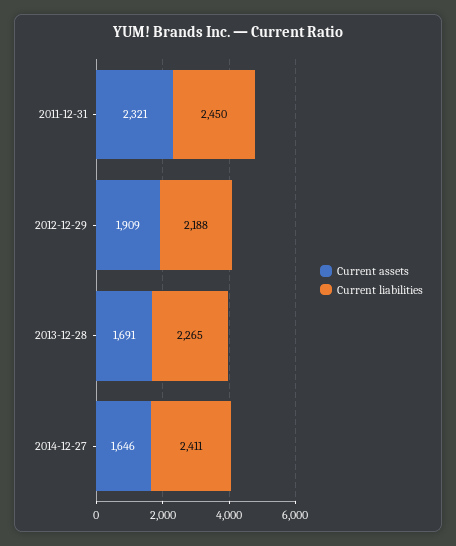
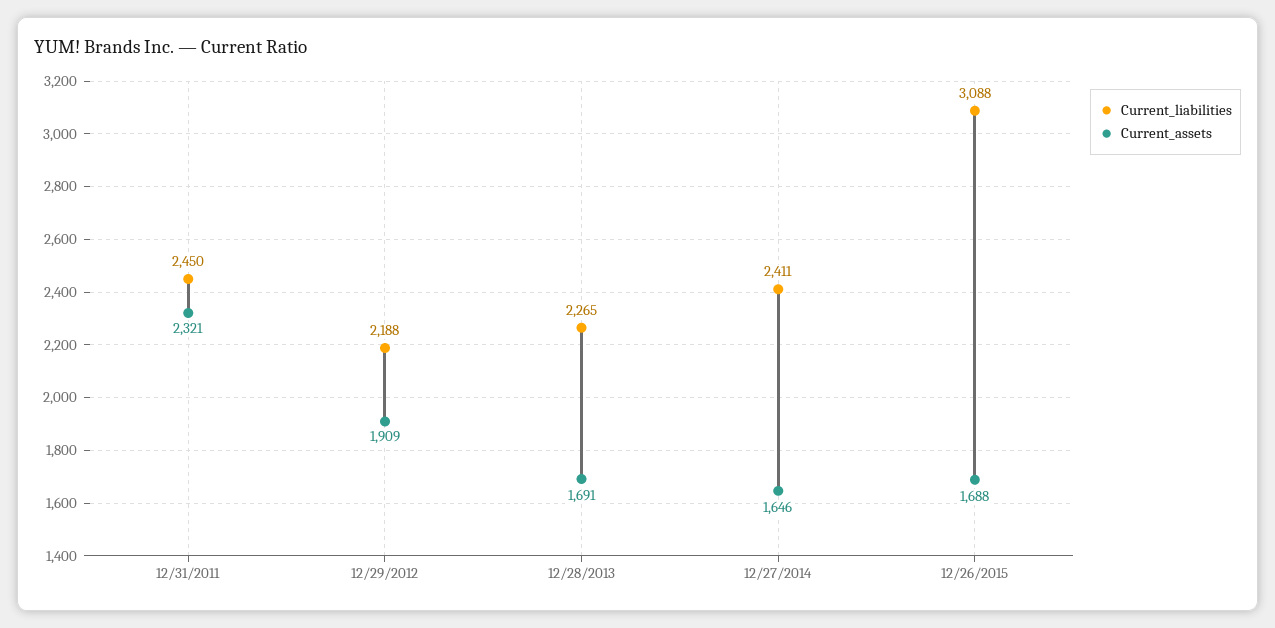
Current liabilities, 12/26/2015: none -> 3088
Current assets, 12/26/2015: none -> 1688

